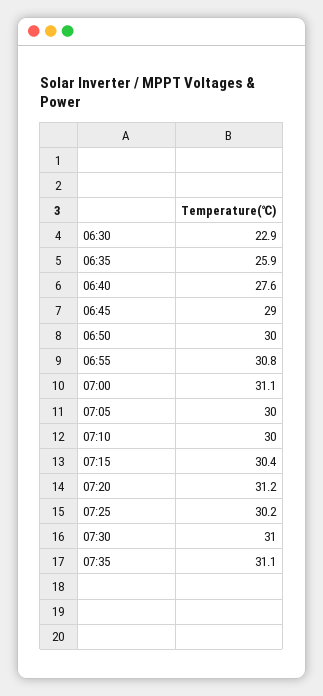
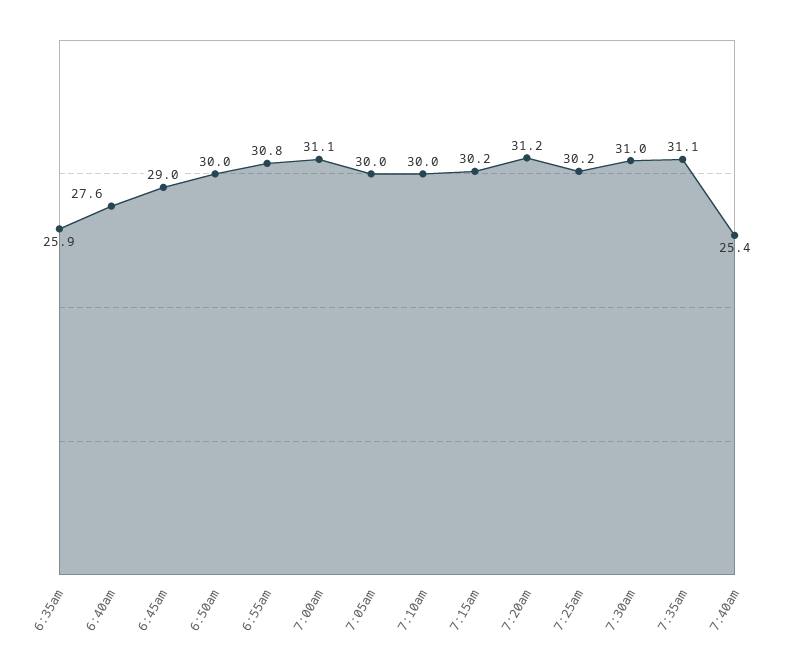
06:30: 22.9 -> none
07:15: 30.4 -> 30.2
7:40am: none -> 25.4

